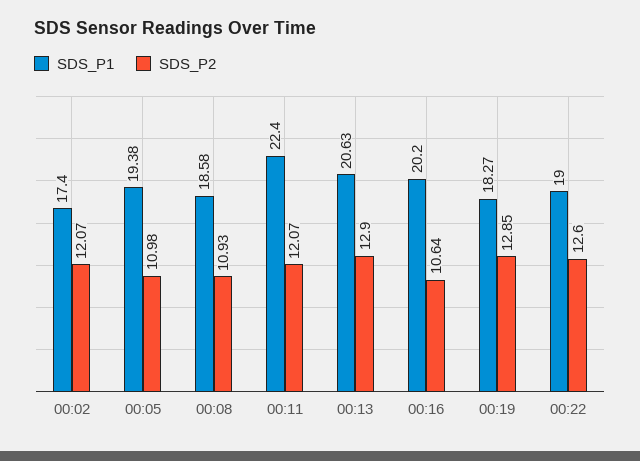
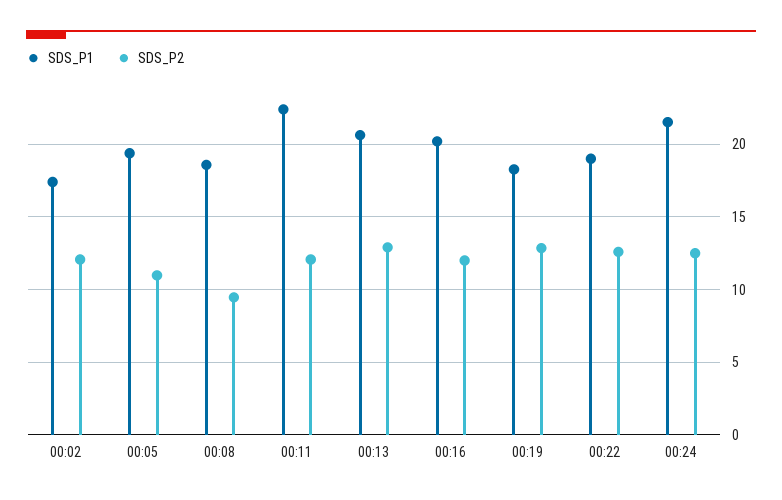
SDS_P2, 00:08: 10.93 -> 9.5
SDS_P2, 00:16: 10.64 -> 12
SDS_P1, 00:24: none -> 21.5
SDS_P2, 00:24: none -> 12.5

